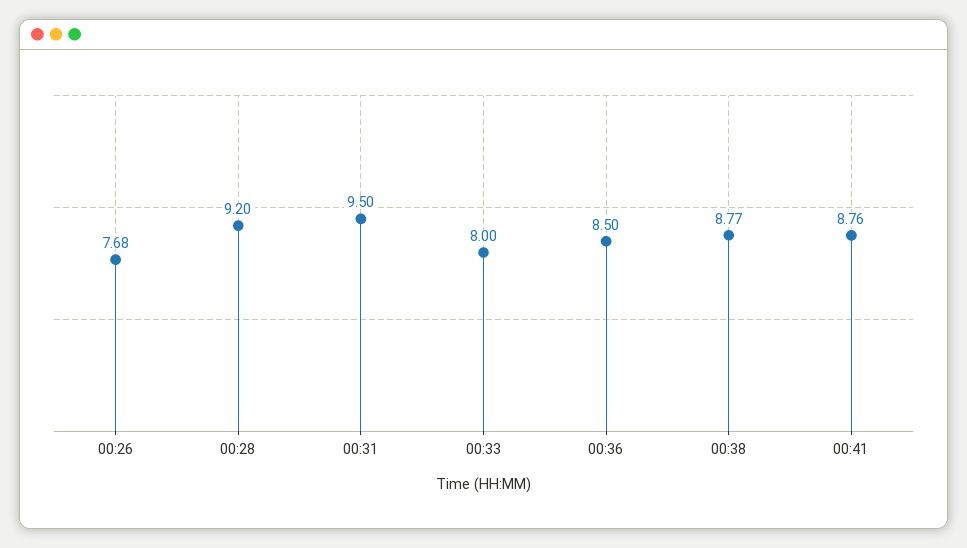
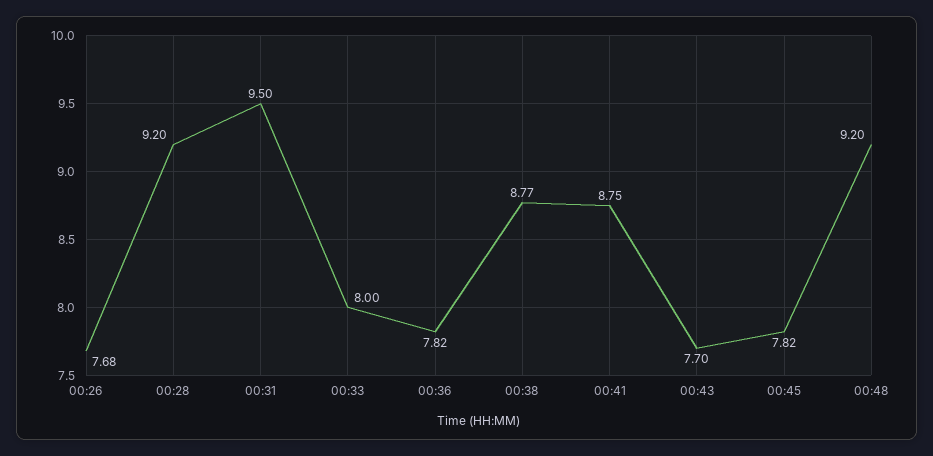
00:36: 8.5 -> 7.82
00:41: 8.76 -> 8.75
00:43: none -> 7.7
00:45: none -> 7.82
00:48: none -> 9.2

